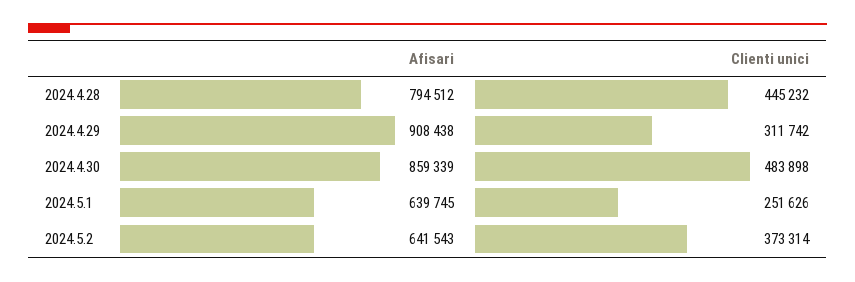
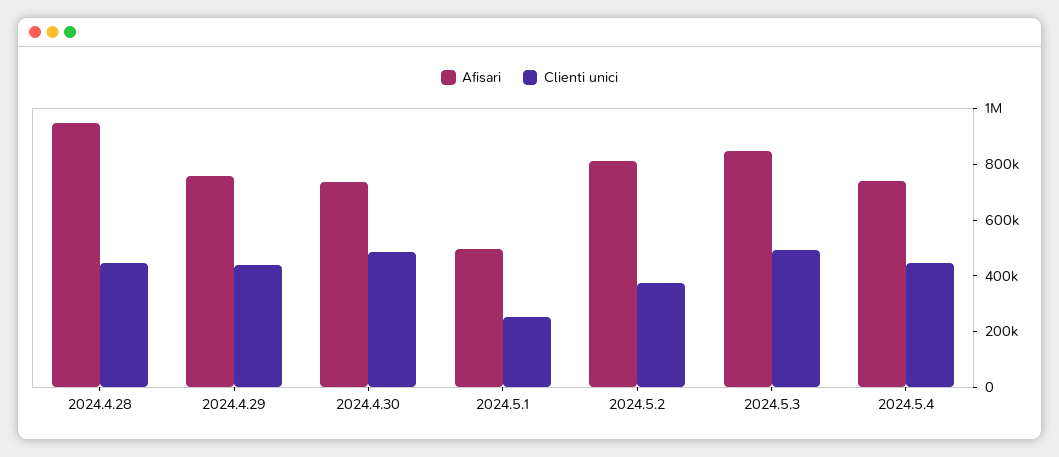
Afisari, 2024.4.28: 794512 -> 950000
Afisari, 2024.4.29: 908438 -> 750000
Clienti unici, 2024.4.29: 311742 -> 450000
Afisari, 2024.4.30: 859339 -> 750000
Afisari, 2024.5.1: 639745 -> 500000
Afisari, 2024.5.2: 641543 -> 800000
Afisari, 2024.5.3: none -> 850000
Clienti unici, 2024.5.3: none -> 500000
Afisari, 2024.5.4: none -> 750000
Clienti unici, 2024.5.4: none -> 450000

